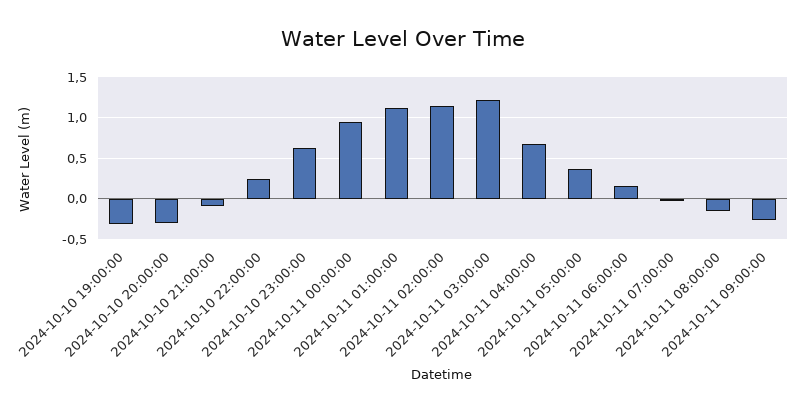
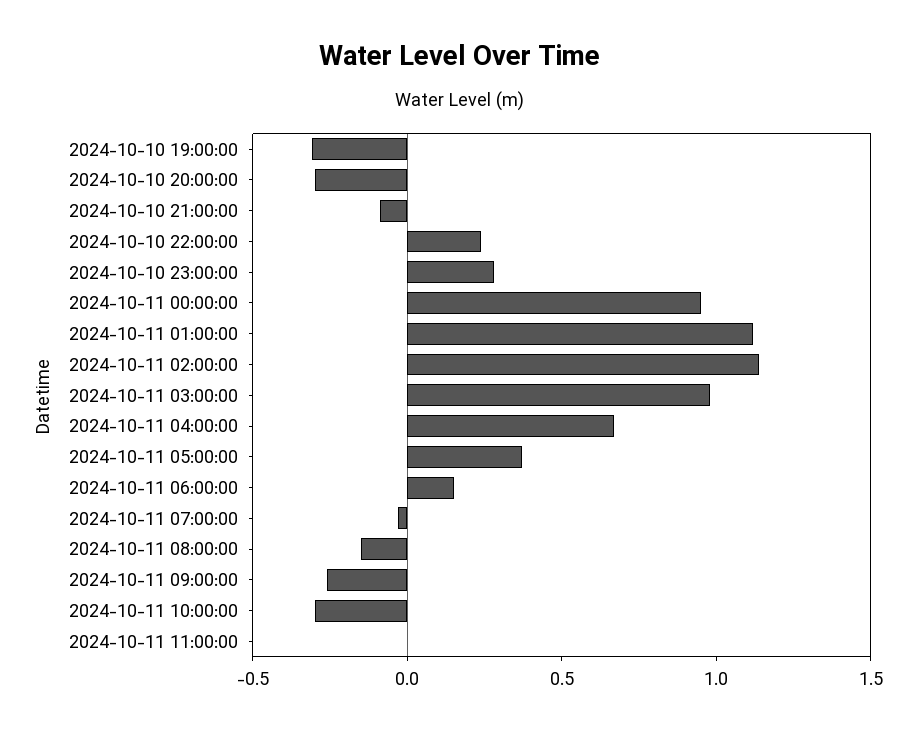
2024-10-10 23:00:00: 0.6 -> 0.3
2024-10-11 03:00:00: 1.2 -> 1
2024-10-11 10:00:00: none -> -0.3
2024-10-11 11:00:00: none -> 0

